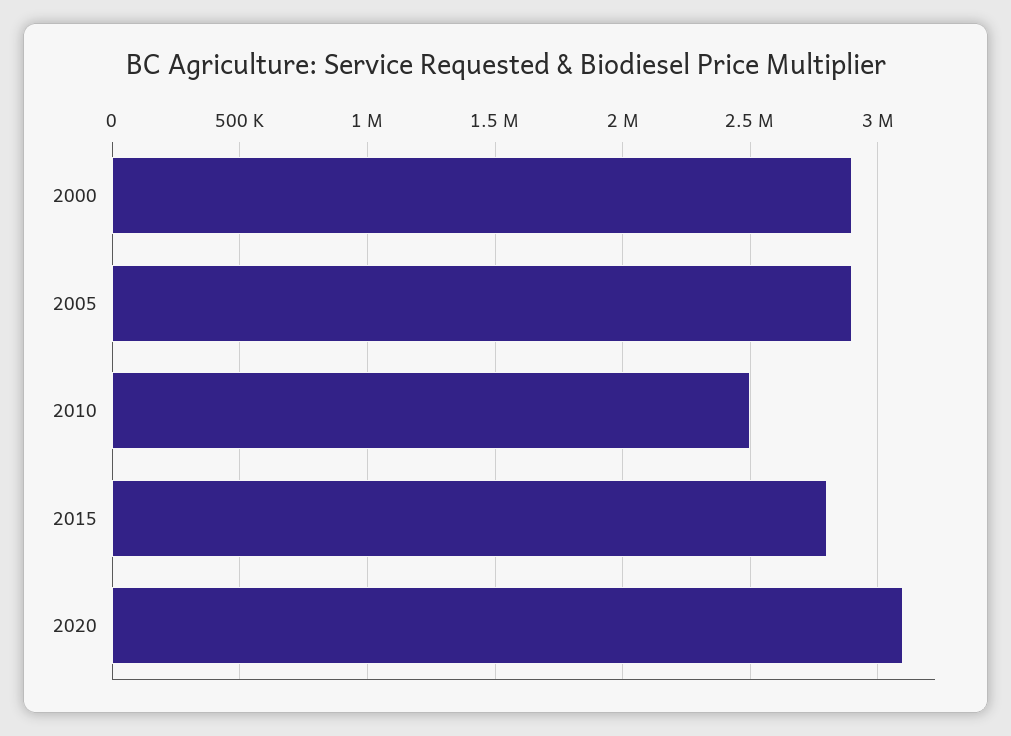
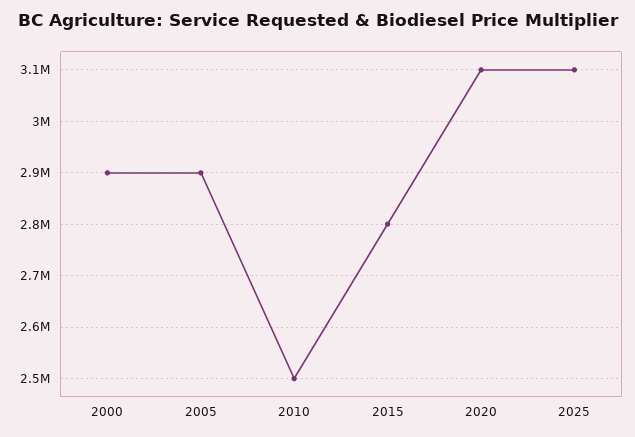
2025: none -> 3100000

